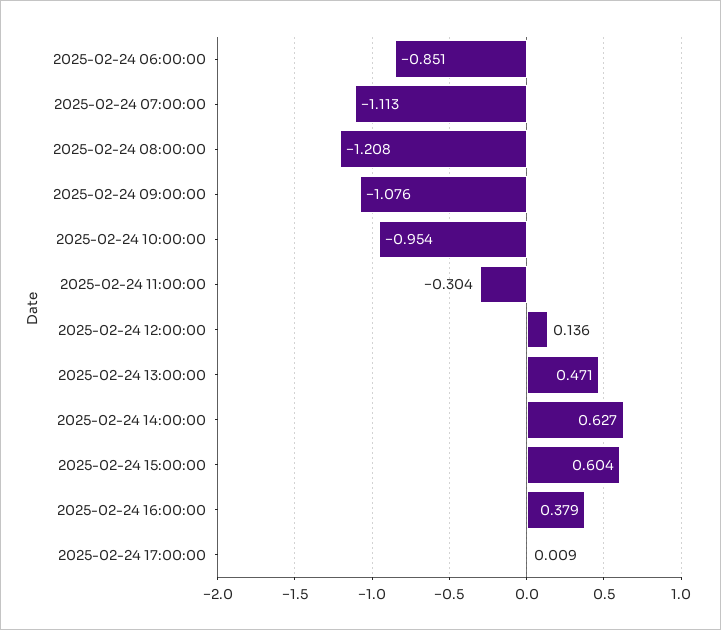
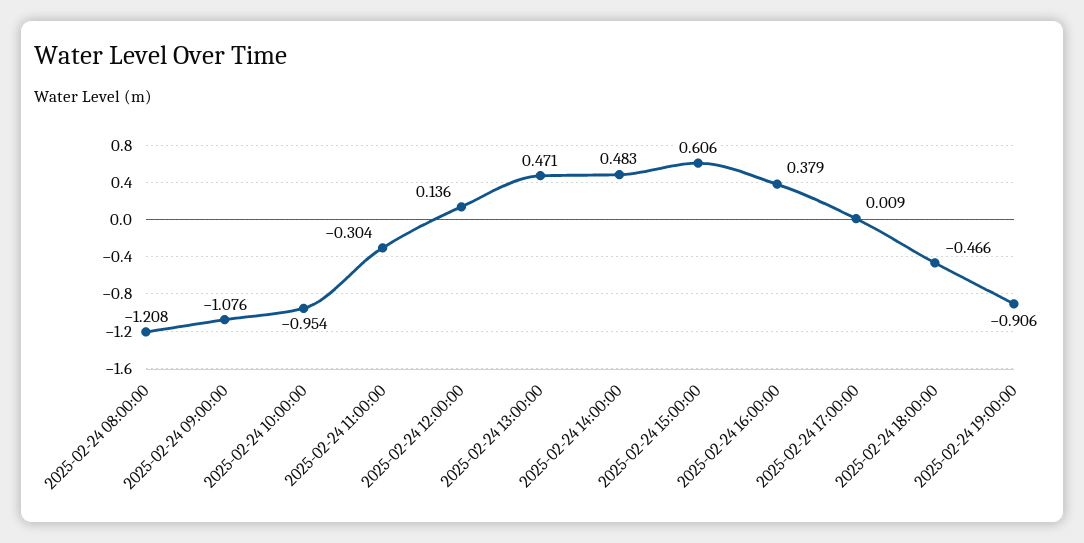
2025-02-24 06:00:00: -0.851 -> none
2025-02-24 07:00:00: -1.113 -> none
2025-02-24 14:00:00: 0.627 -> 0.483
2025-02-24 15:00:00: 0.604 -> 0.606
2025-02-24 18:00:00: none -> -0.466
2025-02-24 19:00:00: none -> -0.906

